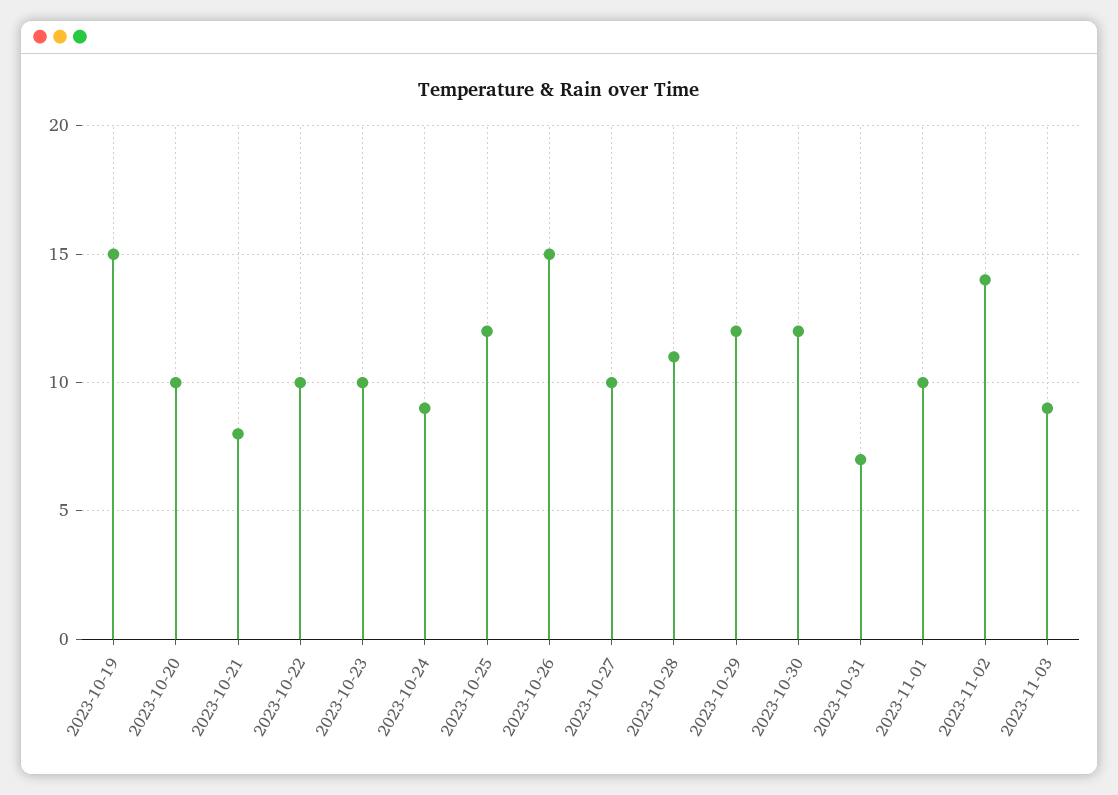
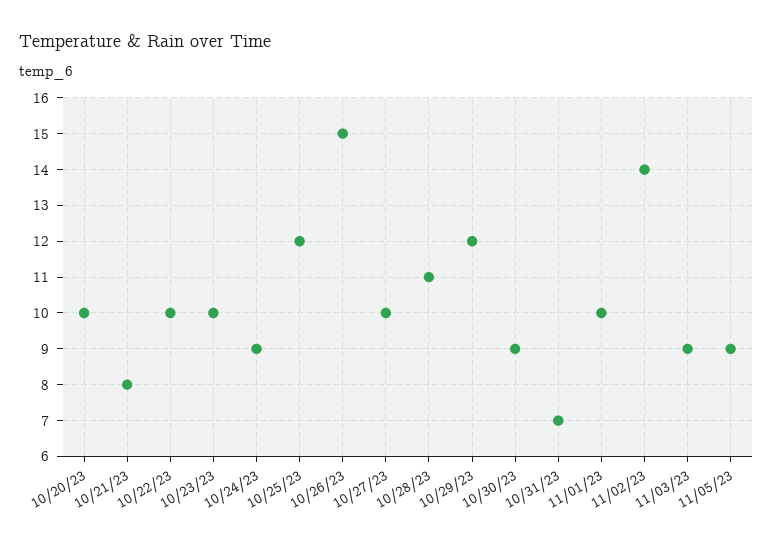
2023-10-19: 15 -> none
2023-10-30: 12 -> 9
11/05/23: none -> 9

